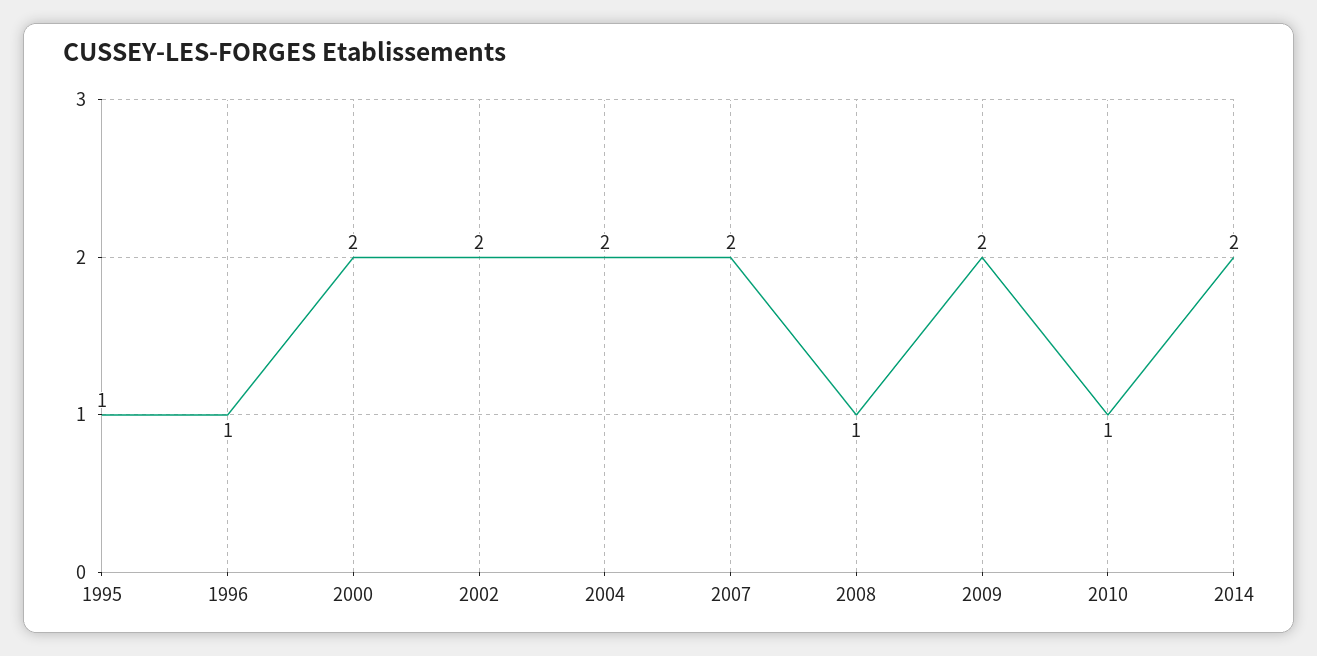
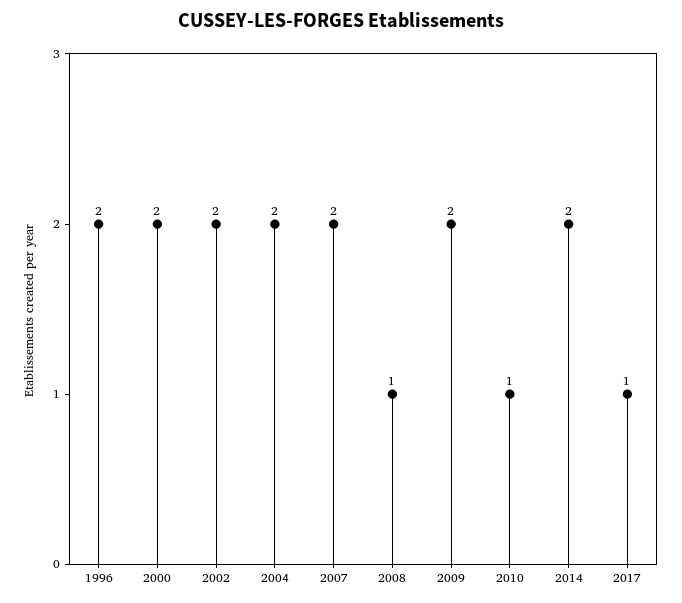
1995: 1 -> none
1996: 1 -> 2
2017: none -> 1

